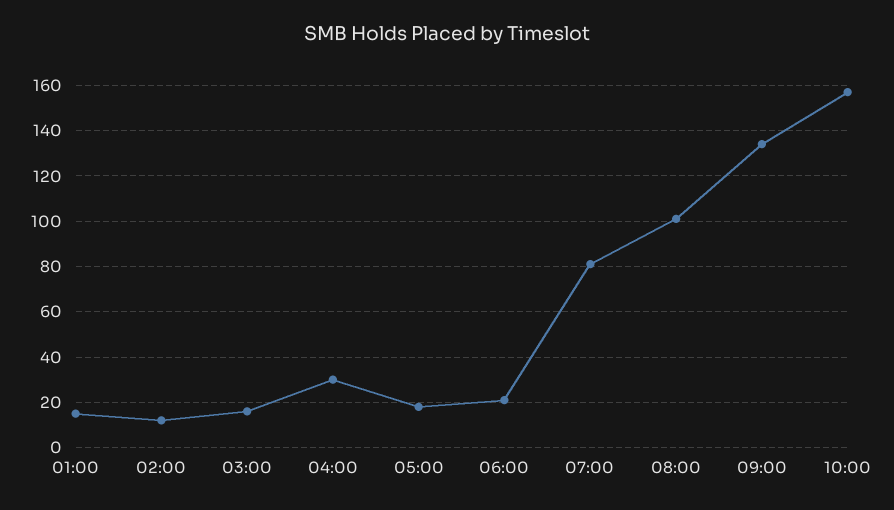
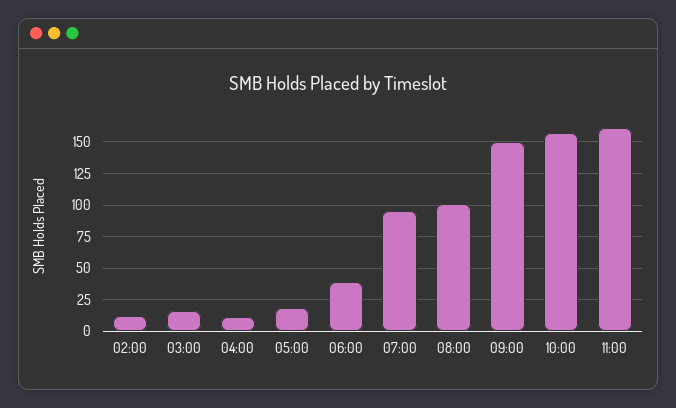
01:00: 15 -> none
04:00: 30 -> 10
06:00: 20 -> 40
07:00: 80 -> 95
09:00: 135 -> 150
11:00: none -> 160

